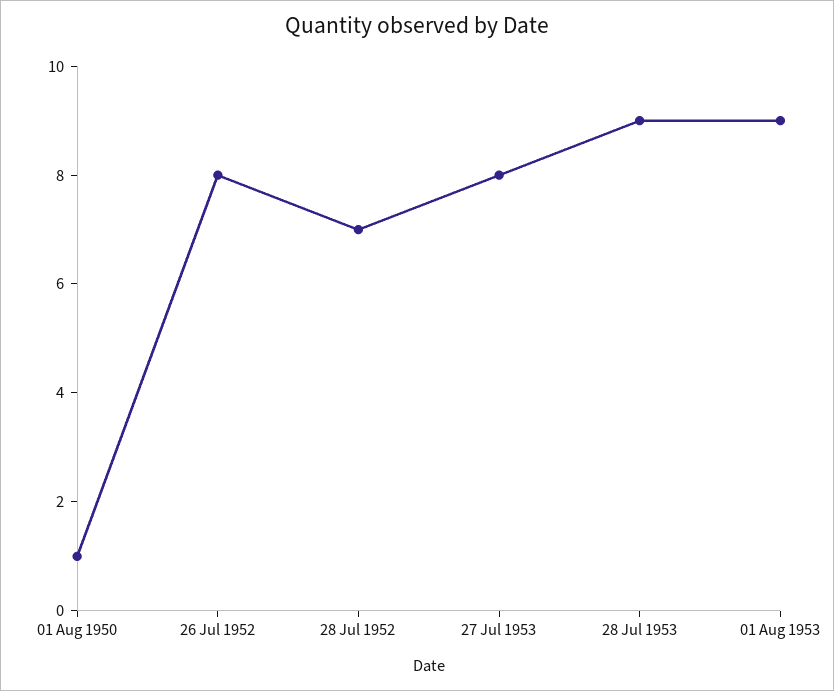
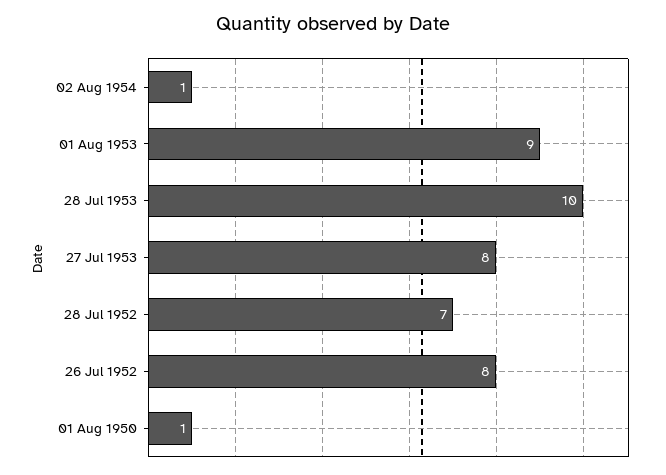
28 Jul 1953: 9 -> 10
02 Aug 1954: none -> 1

